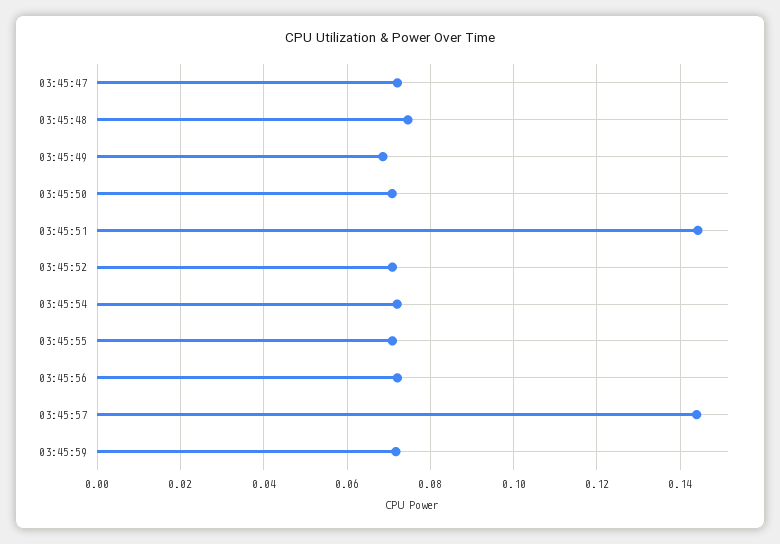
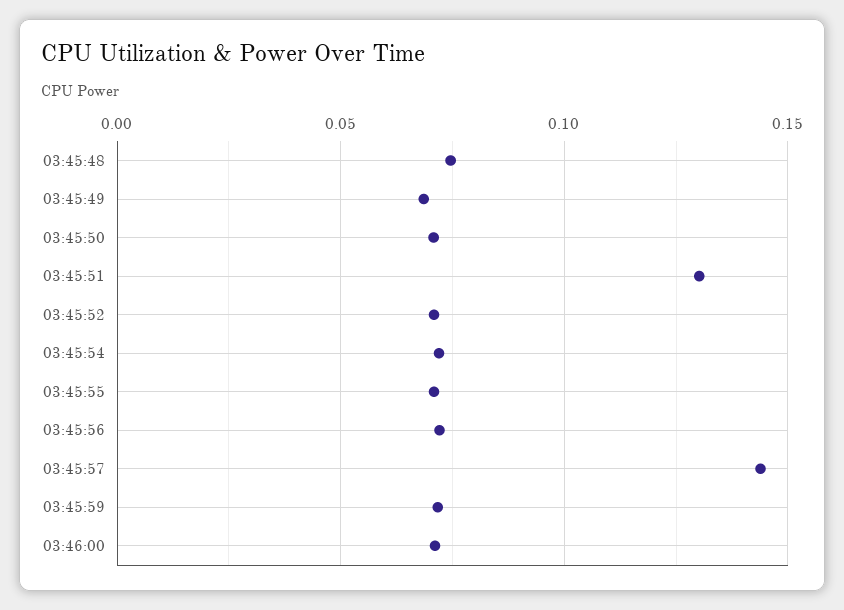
03:45:47: 0.072 -> none
03:45:51: 0.144 -> 0.13
03:46:00: none -> 0.07

